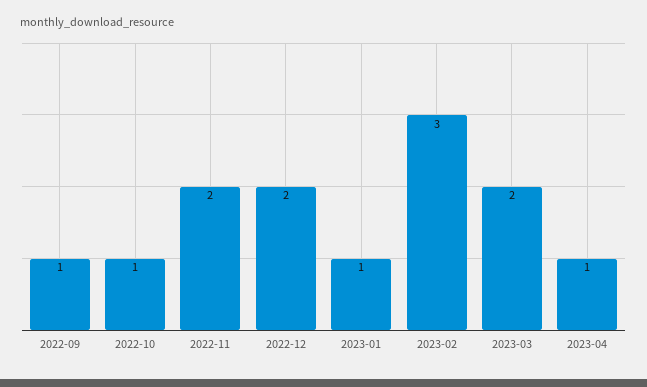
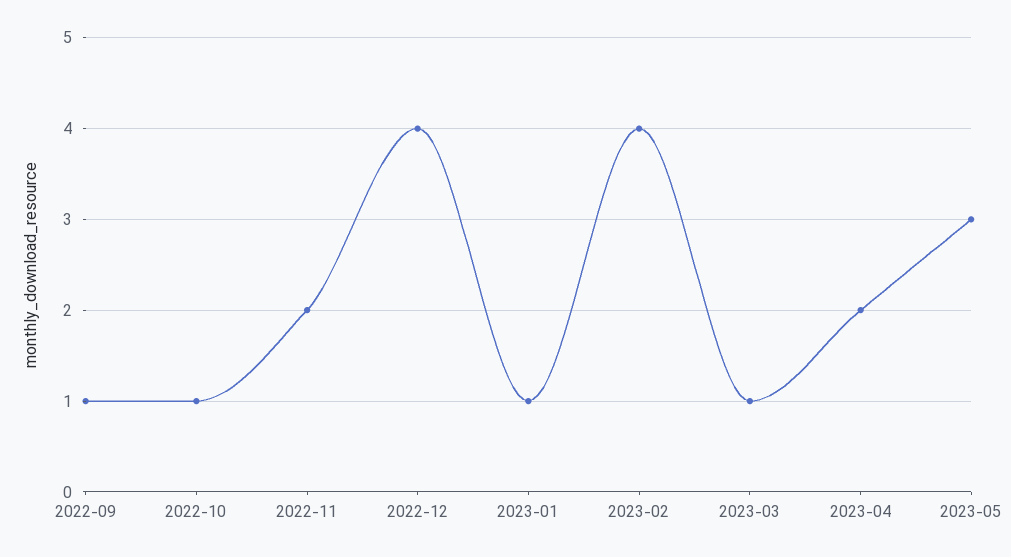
2022-12: 2 -> 4
2023-02: 3 -> 4
2023-03: 2 -> 1
2023-04: 1 -> 2
2023-05: none -> 3

